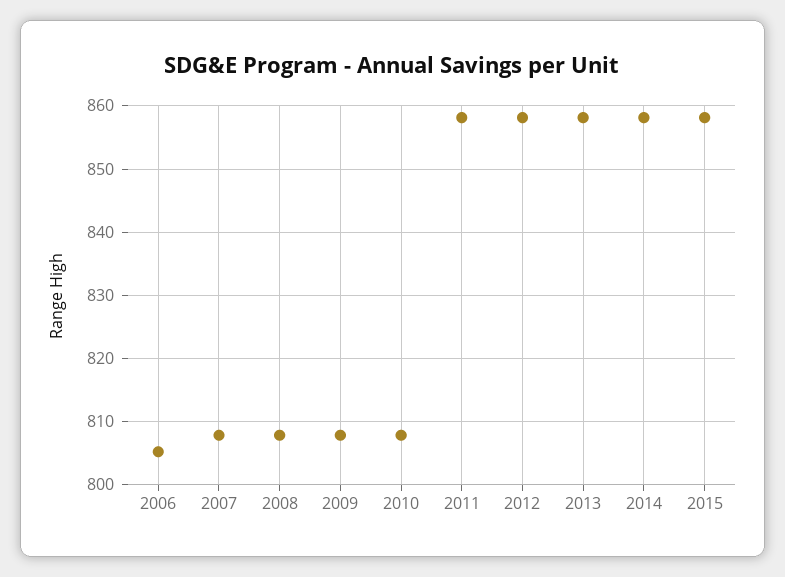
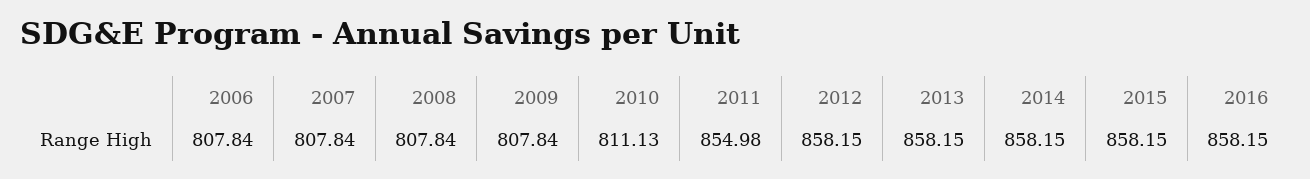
2006: 805 -> 807.84
2010: 808 -> 811.13
2011: 858 -> 854.98
2016: none -> 858.15

